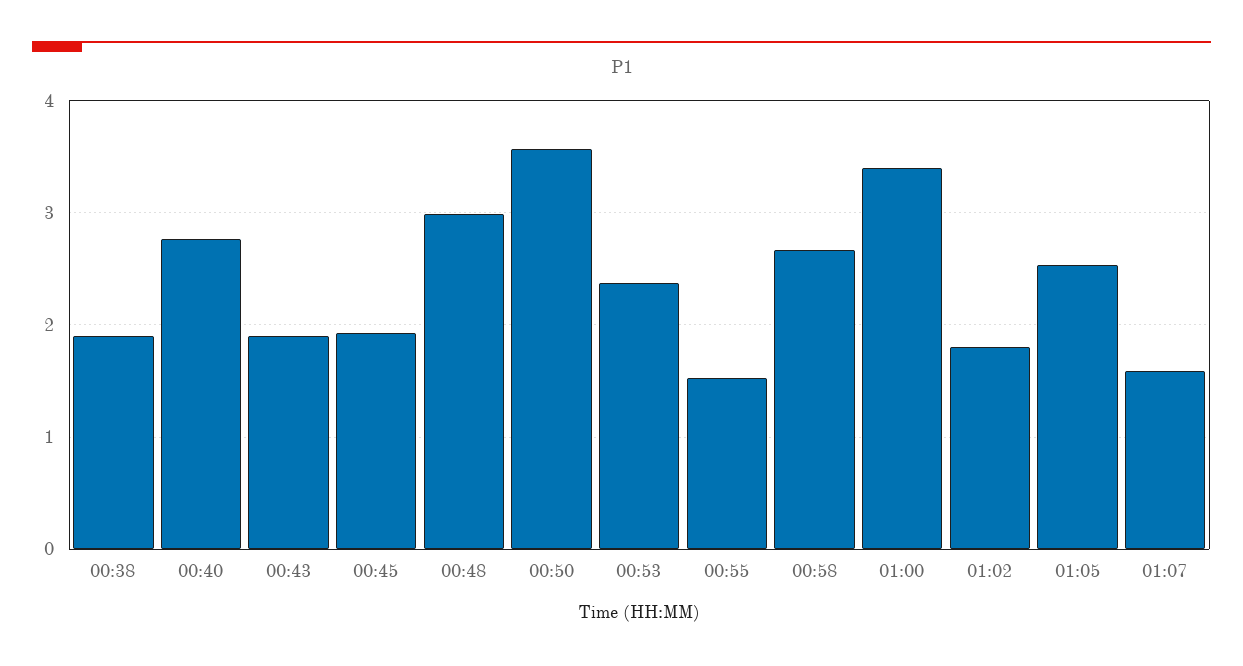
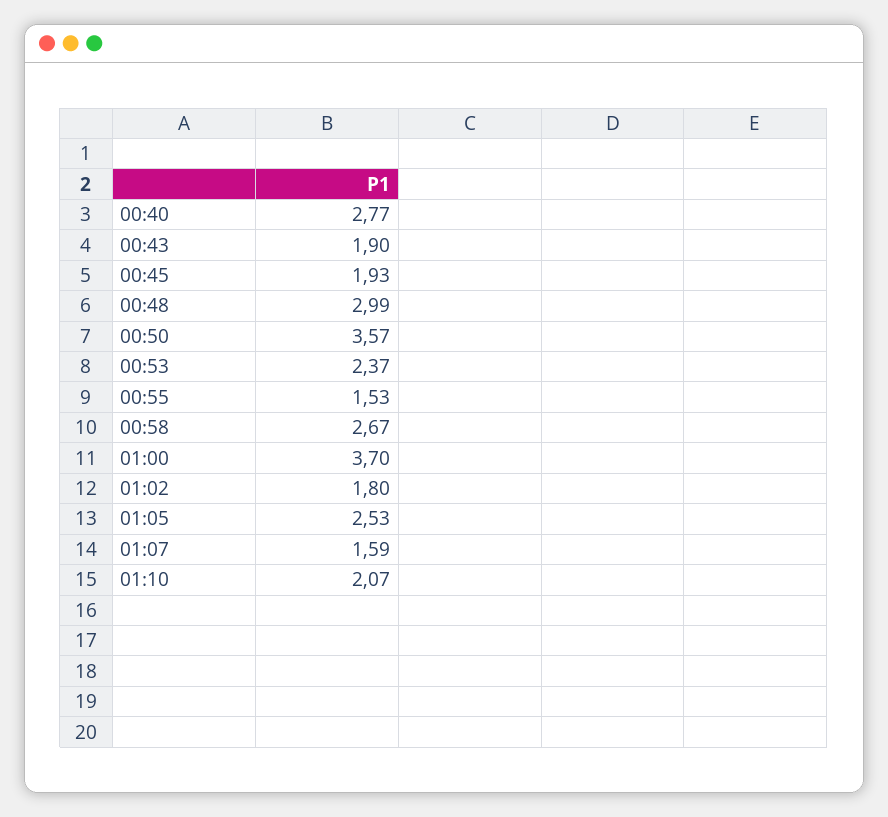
00:38: 1.9 -> none
01:00: 3.4 -> 3.7
01:10: none -> 2.07

